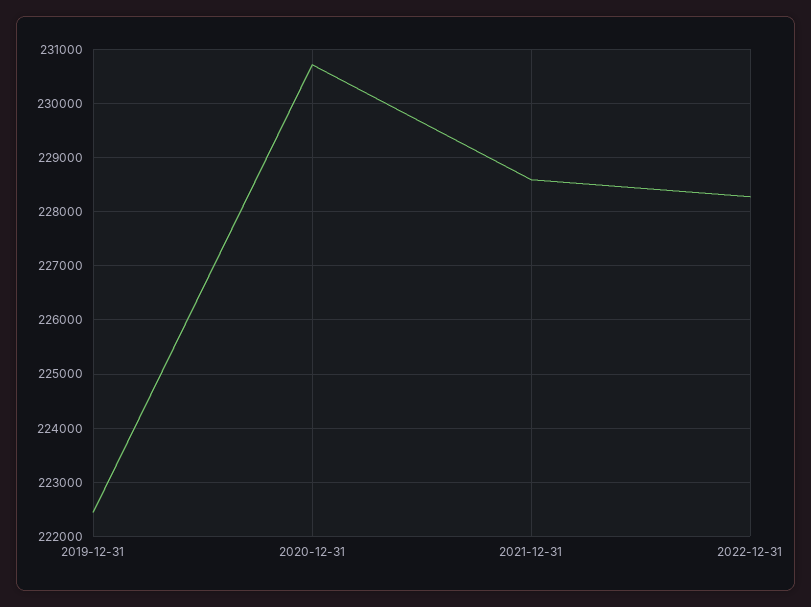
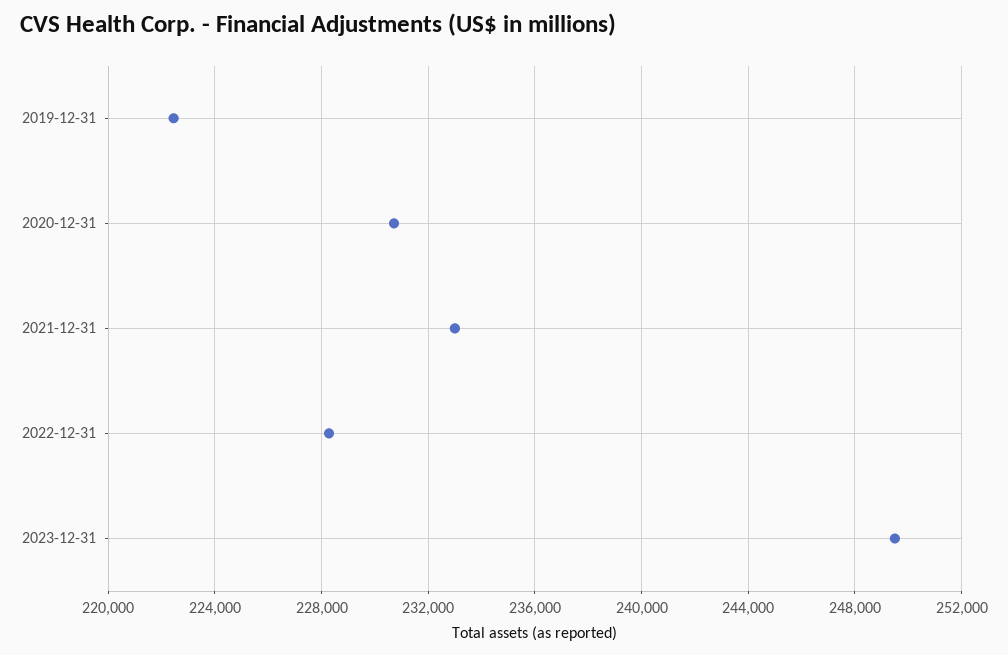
2021-12-31: 228600 -> 233000
2023-12-31: none -> 249500

